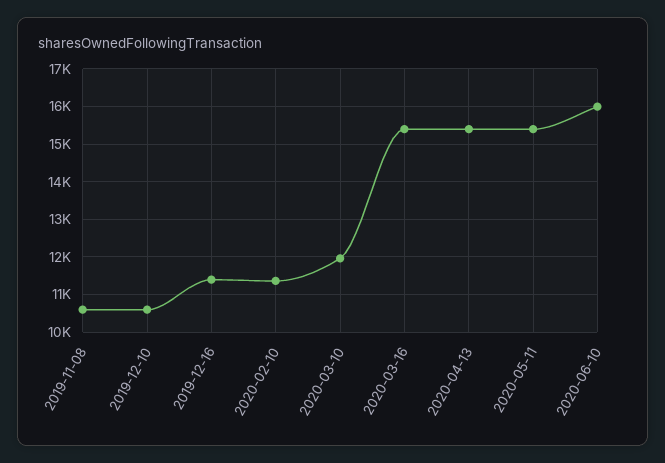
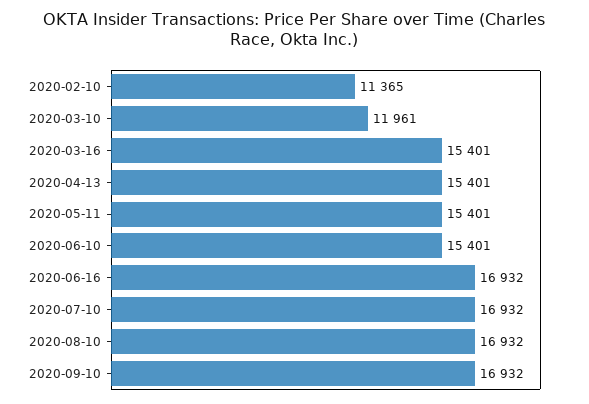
2019-11-08: 10600 -> none
2019-12-10: 10600 -> none
2019-12-16: 11400 -> none
2020-06-10: 16000 -> 15401
2020-06-16: none -> 16932
2020-07-10: none -> 16932
2020-08-10: none -> 16932
2020-09-10: none -> 16932

